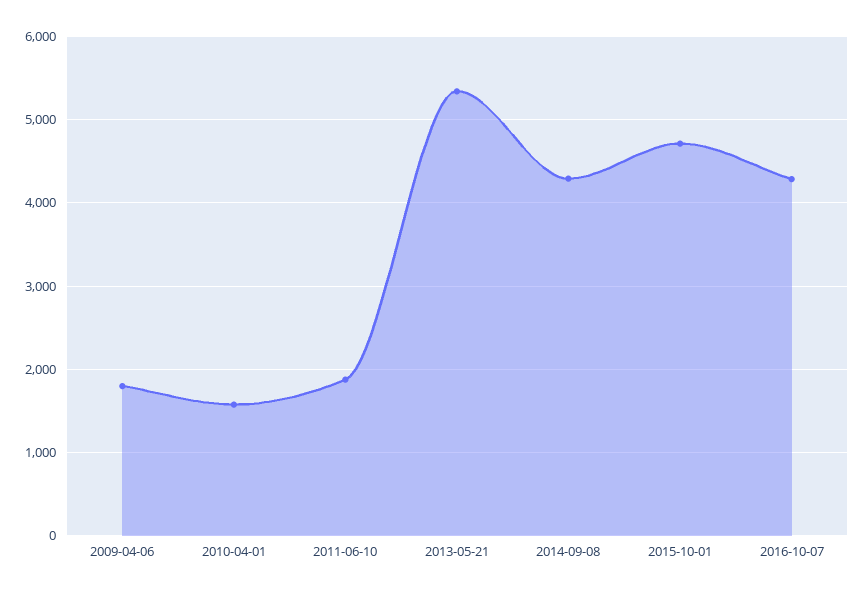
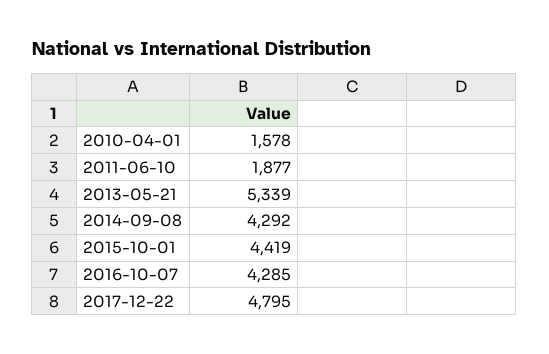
2009-04-06: 1800 -> none
2015-10-01: 4700 -> 4419
2017-12-22: none -> 4795

